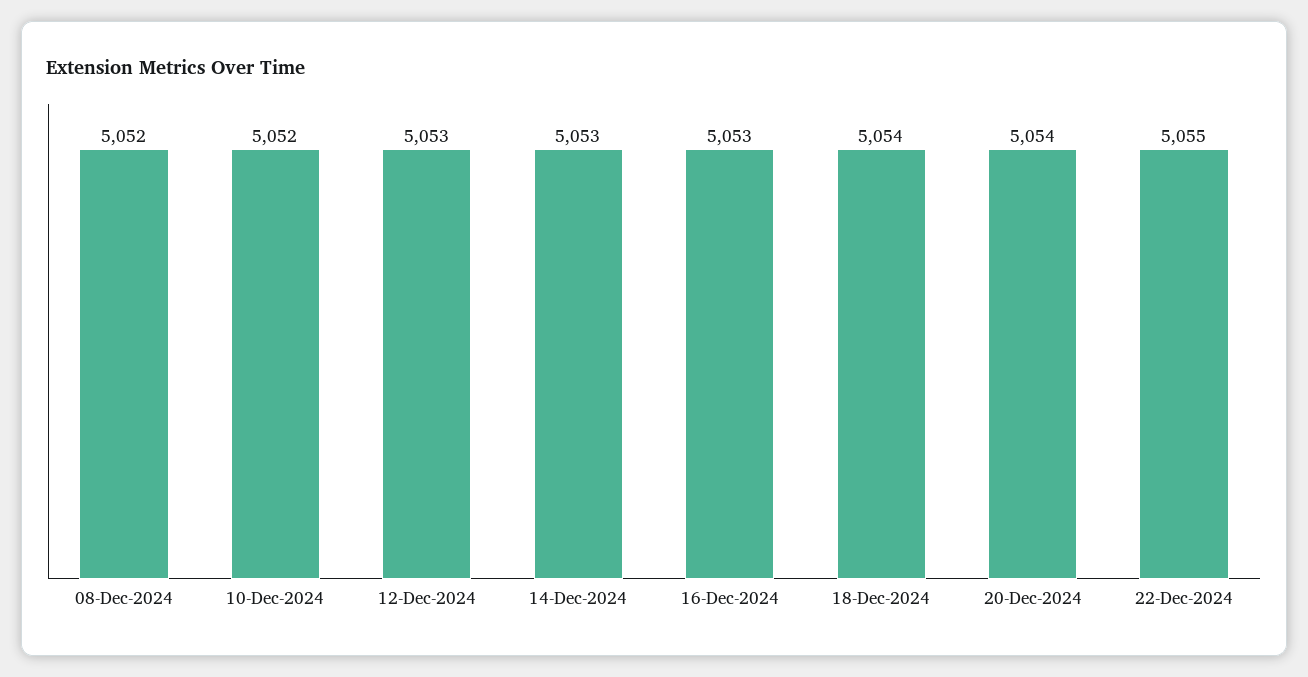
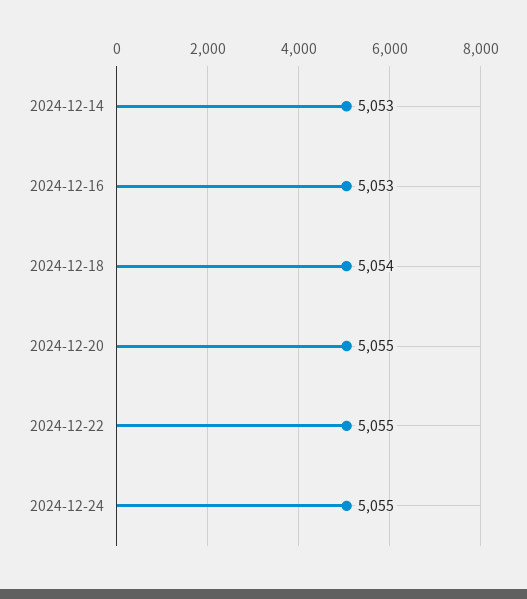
08-Dec-2024: 5052 -> none
10-Dec-2024: 5052 -> none
12-Dec-2024: 5053 -> none
20-Dec-2024: 5054 -> 5055
2024-12-24: none -> 5055

